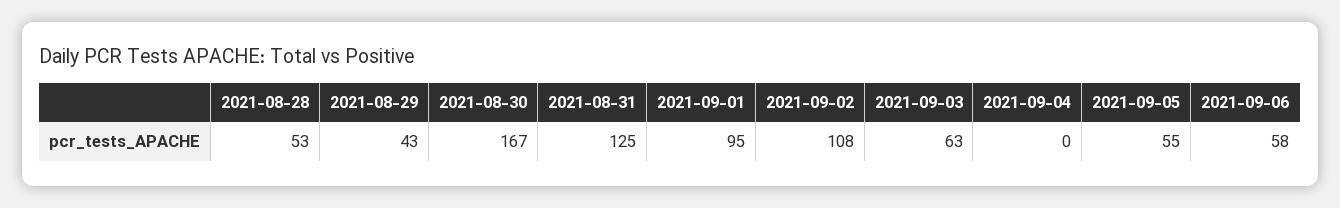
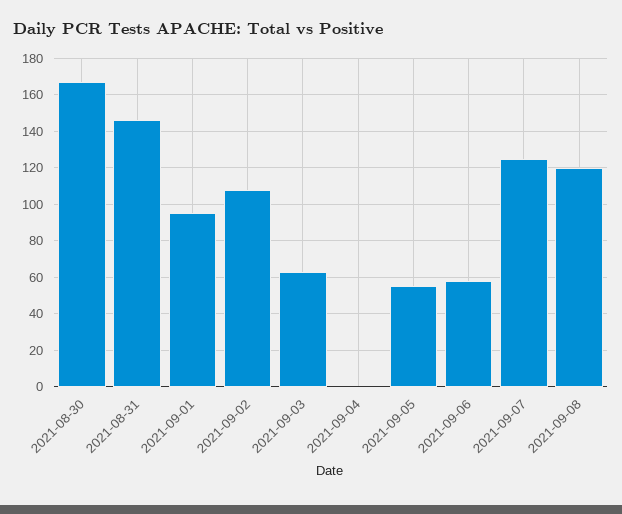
2021-08-28: 53 -> none
2021-08-29: 43 -> none
2021-08-31: 125 -> 145
2021-09-07: none -> 125
2021-09-08: none -> 120

